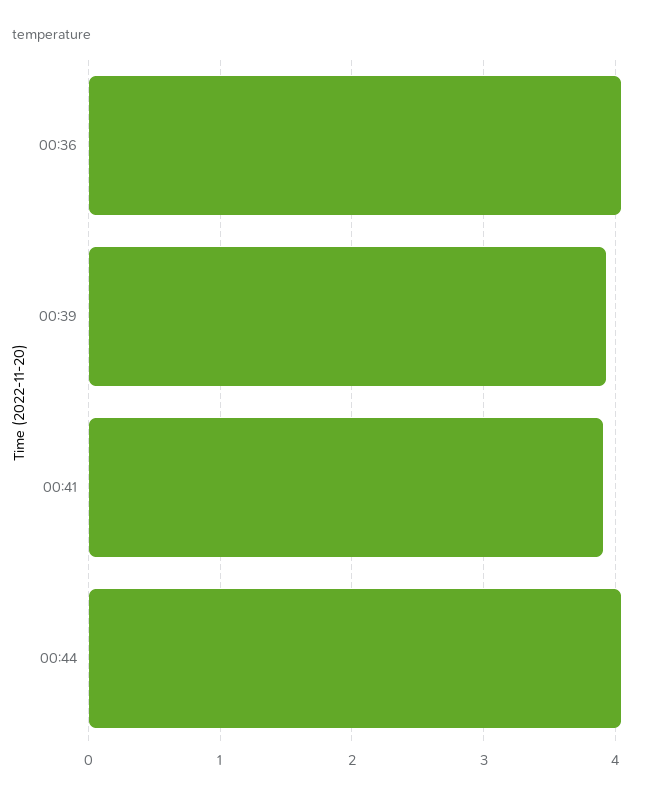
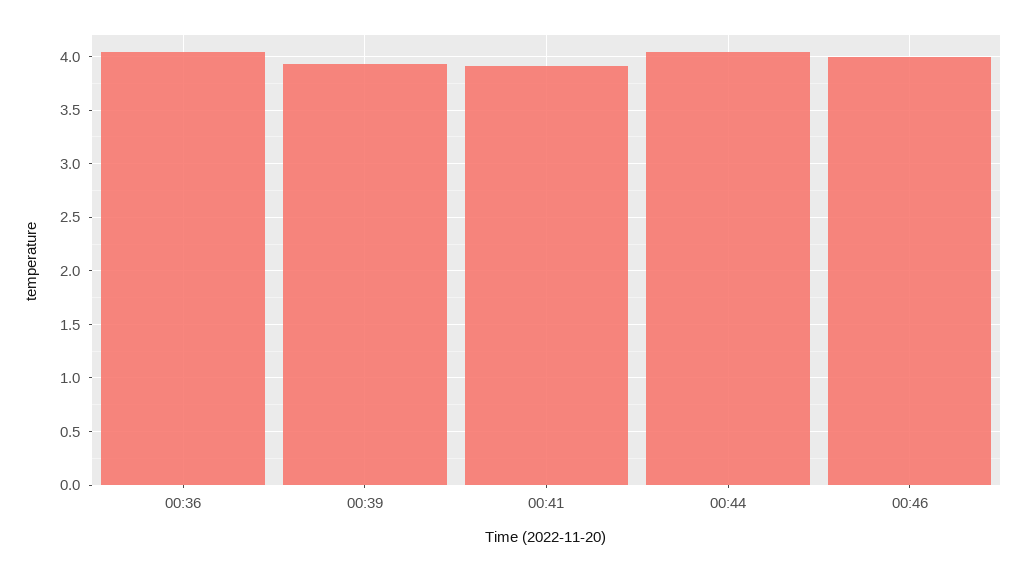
00:46: none -> 4

